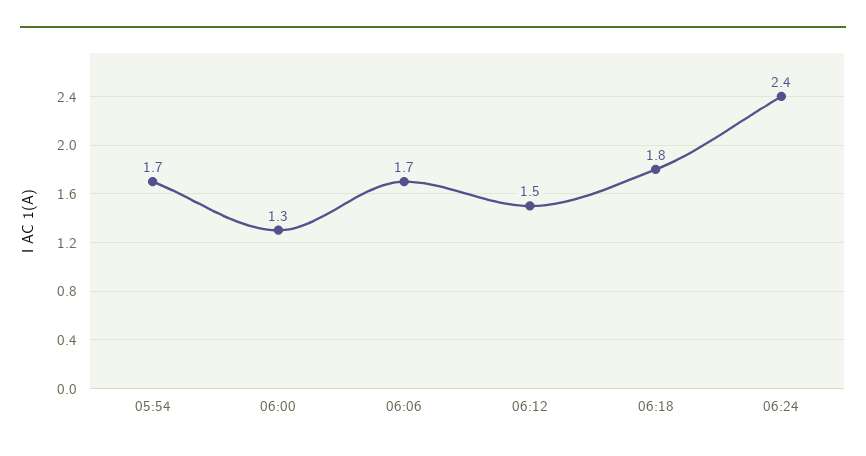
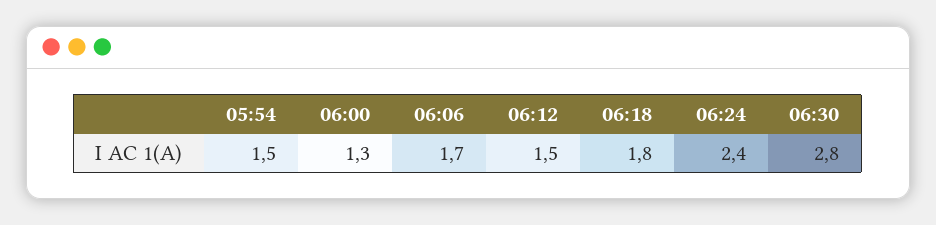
05:54: 1.7 -> 1.5
06:30: none -> 2.8

